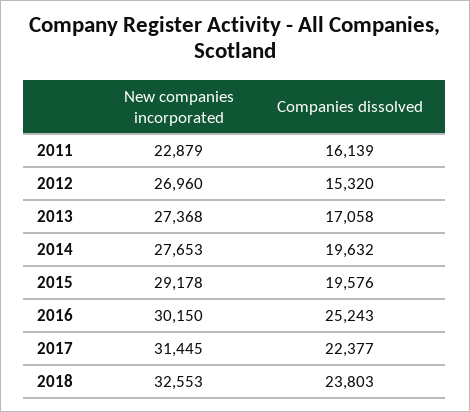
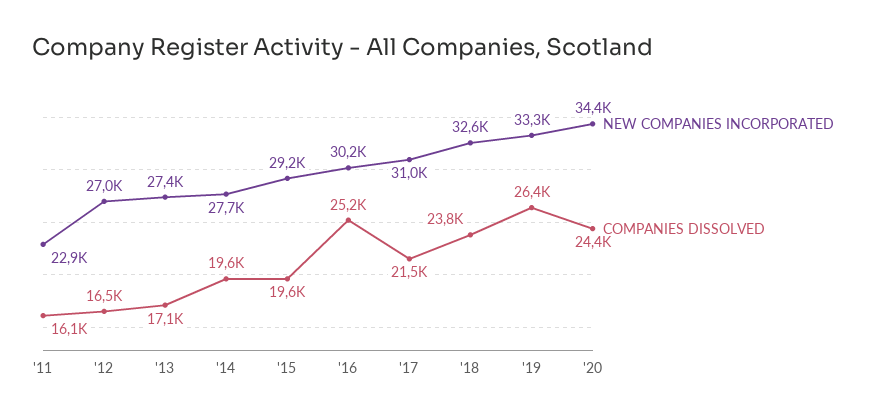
Companies dissolved, 2012: 15320 -> 16500
New companies incorporated, 2017: 31445 -> 31000
Companies dissolved, 2017: 22377 -> 21500
New companies incorporated, '19: none -> 33300
Companies dissolved, '19: none -> 26400
New companies incorporated, '20: none -> 34400
Companies dissolved, '20: none -> 24400

